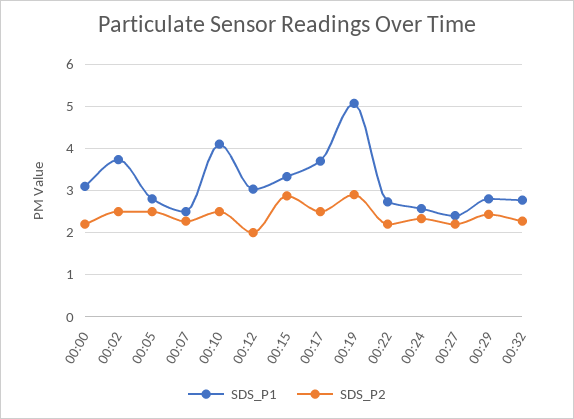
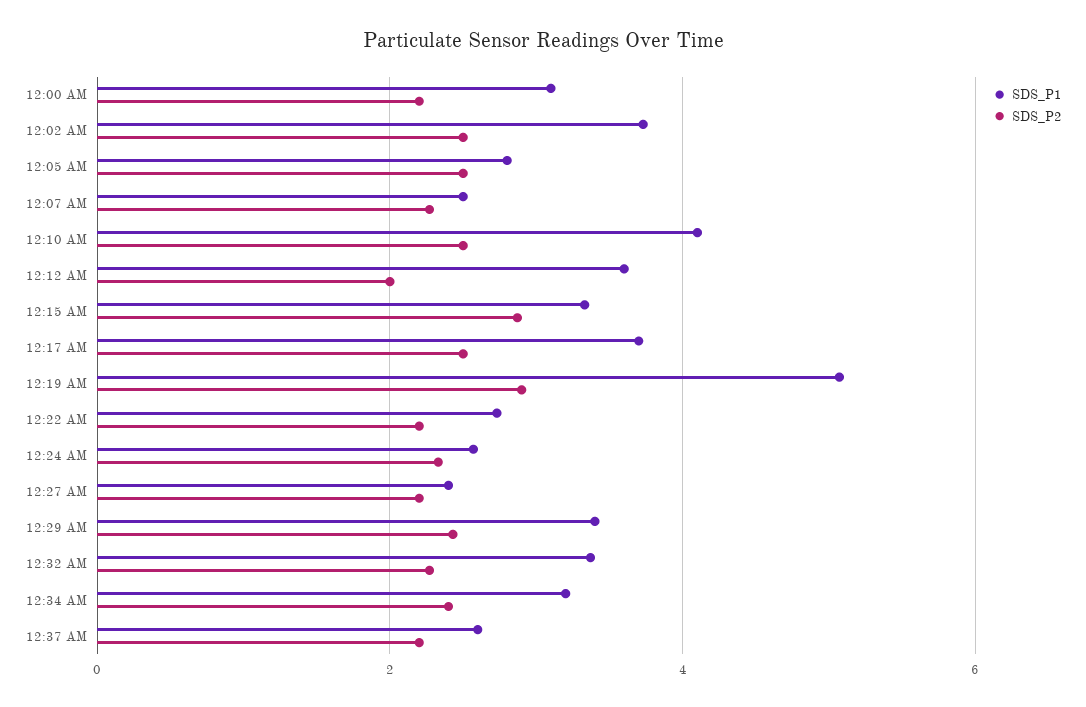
SDS_P1, 00:12: 3 -> 3.6
SDS_P1, 00:29: 2.8 -> 3.4
SDS_P1, 00:32: 2.8 -> 3.4
SDS_P1, 12:34 AM: none -> 3.2
SDS_P2, 12:34 AM: none -> 2.4
SDS_P1, 12:37 AM: none -> 2.6
SDS_P2, 12:37 AM: none -> 2.2

